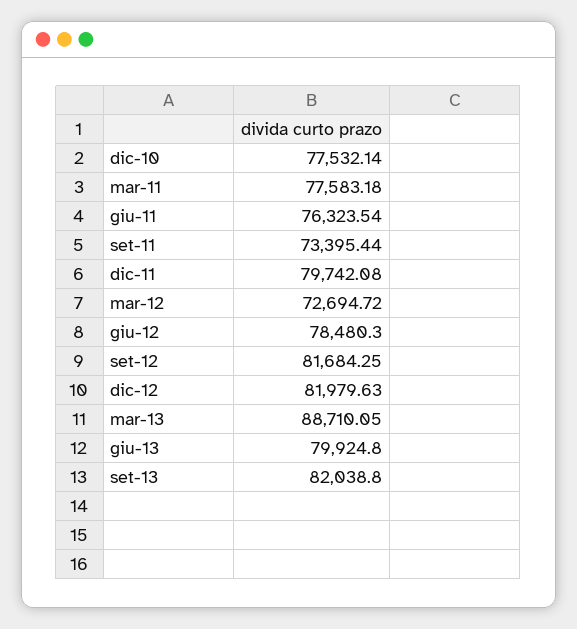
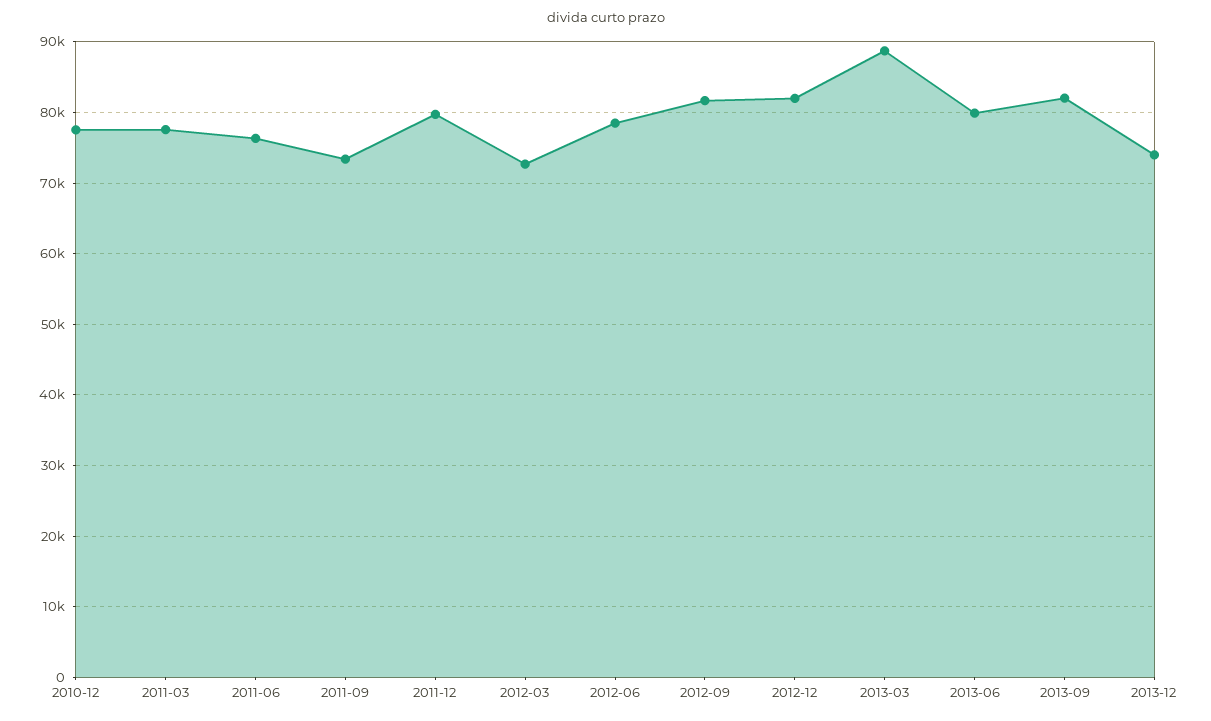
2013-12: none -> 74000

